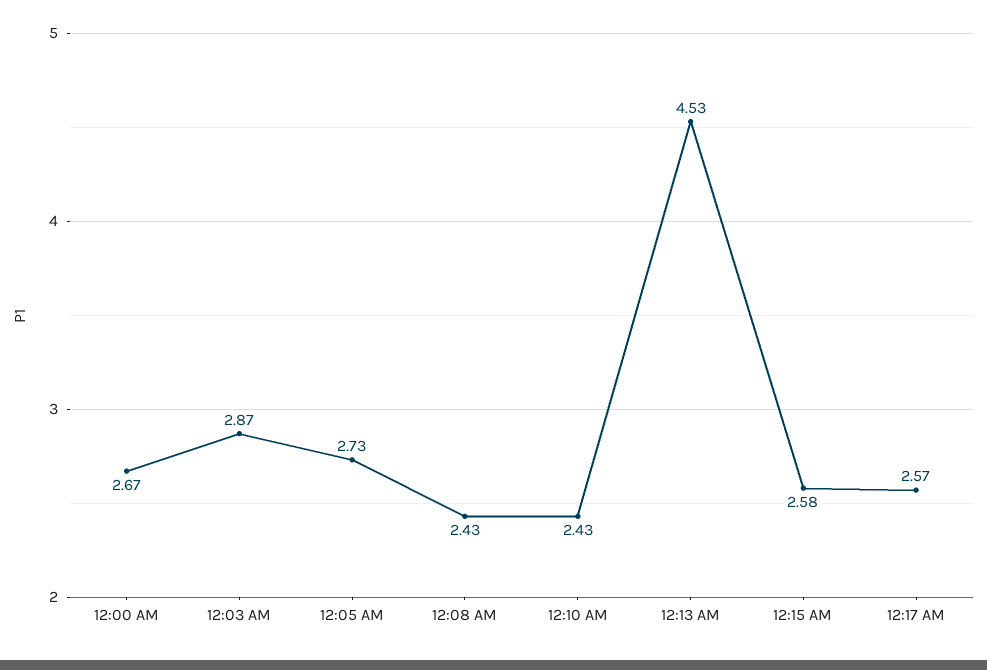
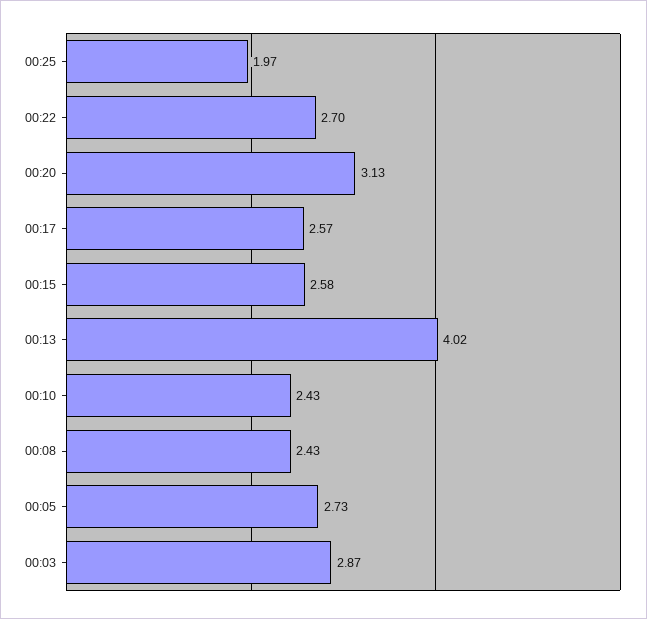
12:00 AM: 2.67 -> none
12:13 AM: 4.53 -> 4.02
00:25: none -> 1.97
00:22: none -> 2.7
00:20: none -> 3.13

